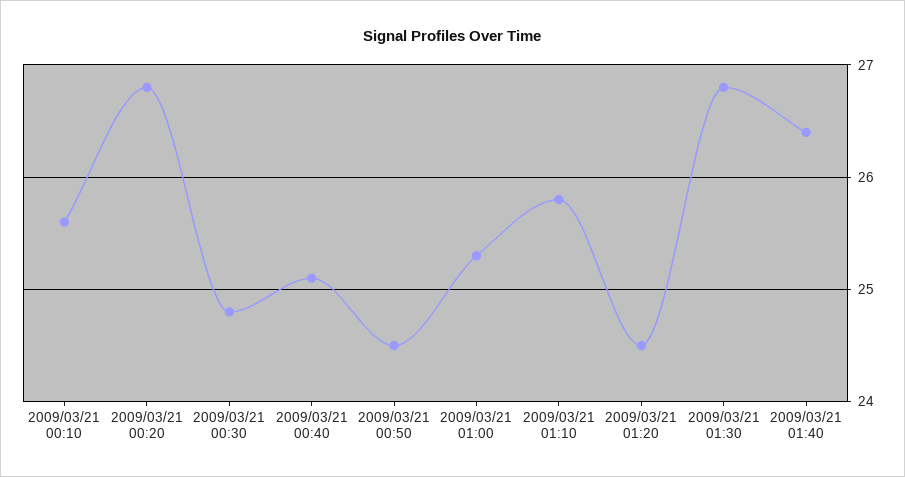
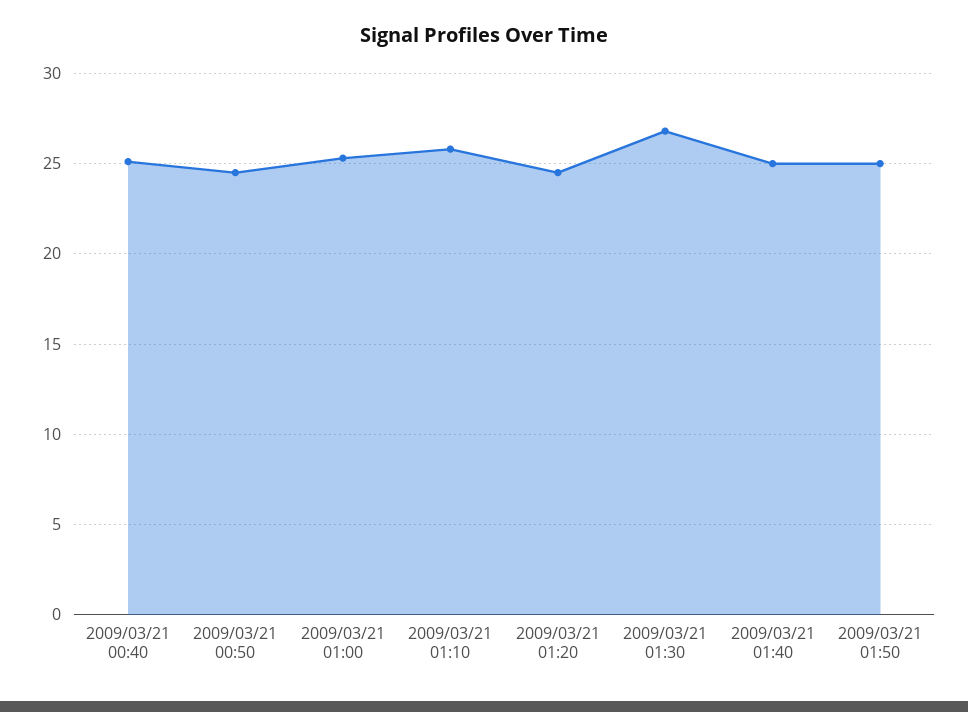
2009/03/21 00:10: 25.6 -> none
2009/03/21 00:20: 26.8 -> none
2009/03/21 00:30: 24.8 -> none
2009/03/21 01:40: 26.4 -> 25
2009/03/21 01:50: none -> 25

